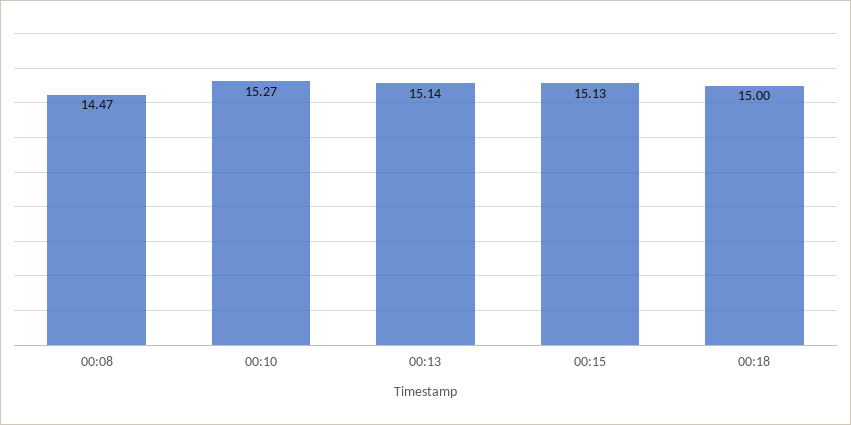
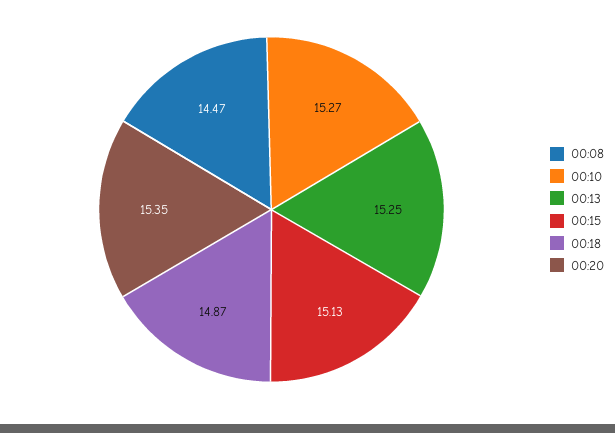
00:13: 15.14 -> 15.25
00:18: 15 -> 14.87
00:20: none -> 15.35

